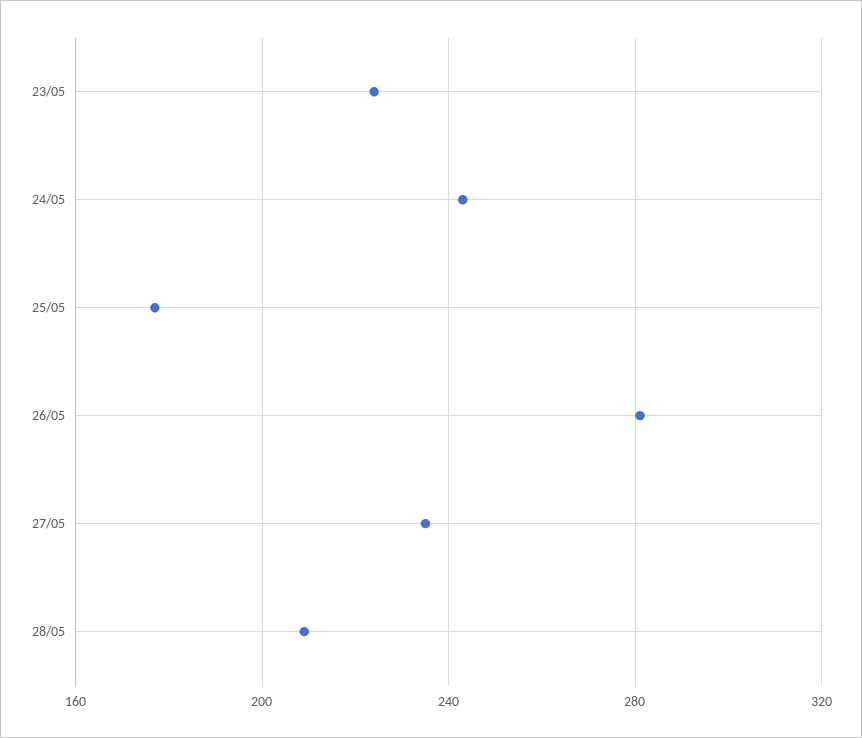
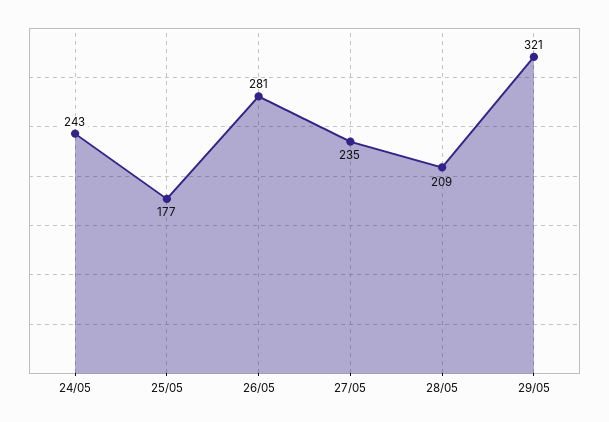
23/05: 225 -> none
29/05: none -> 321

